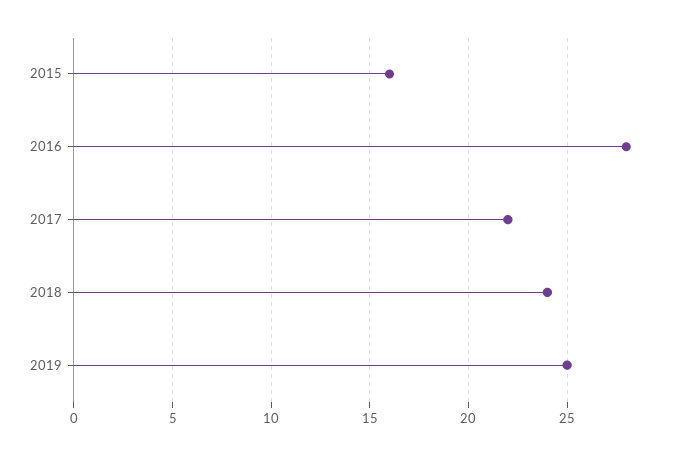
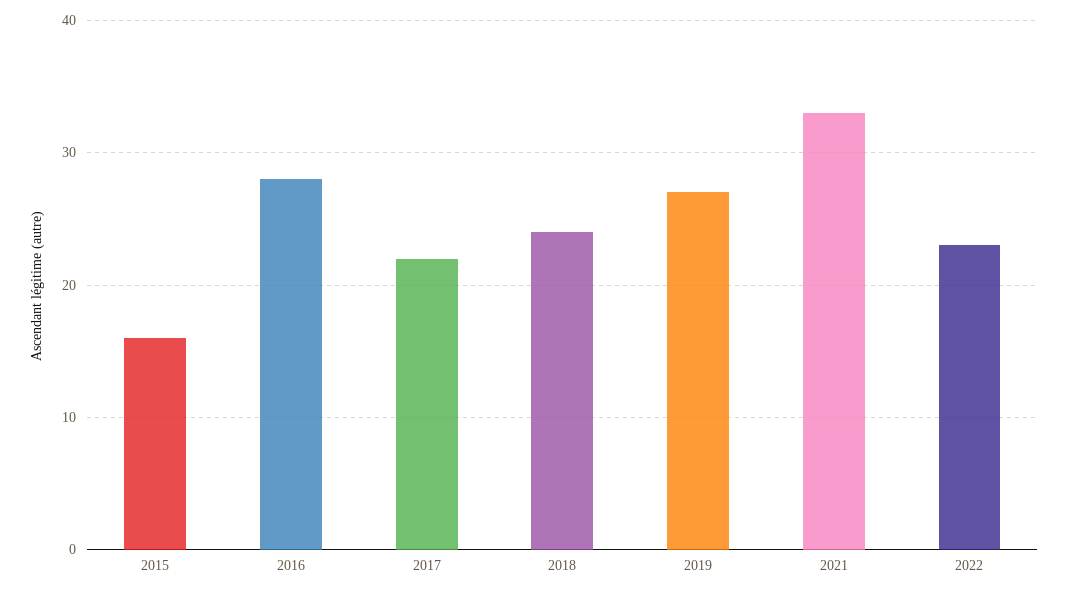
2019: 25 -> 27
2021: none -> 33
2022: none -> 23

